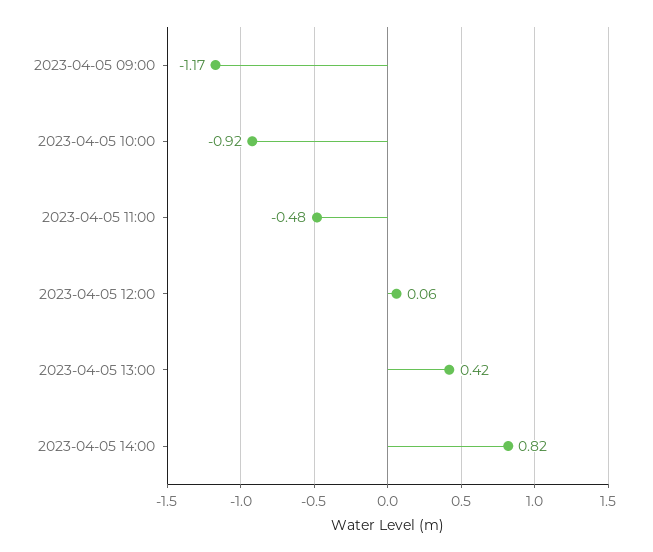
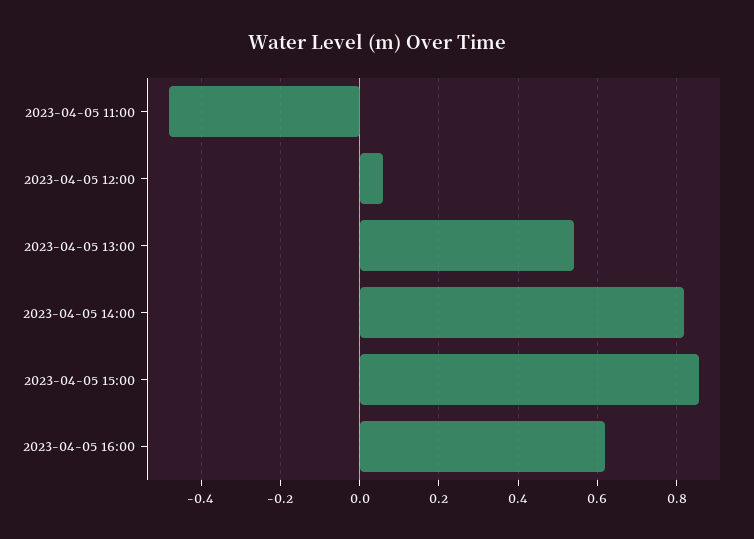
2023-04-05 09:00: -1.17 -> none
2023-04-05 10:00: -0.92 -> none
2023-04-05 13:00: 0.42 -> 0.54
2023-04-05 15:00: none -> 0.86
2023-04-05 16:00: none -> 0.62

